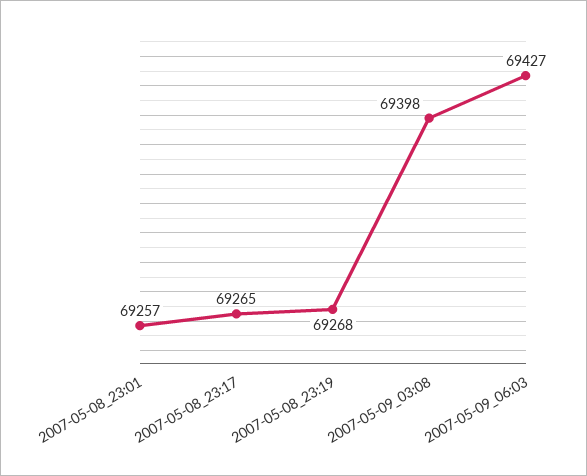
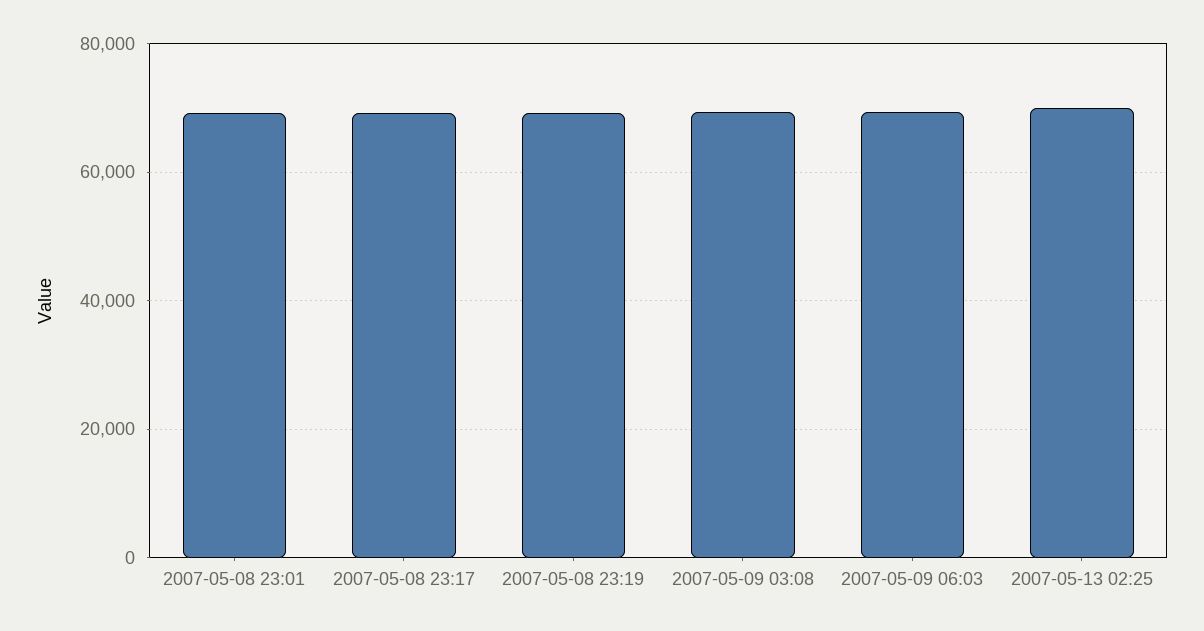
2007-05-13 02:25: none -> 70000

